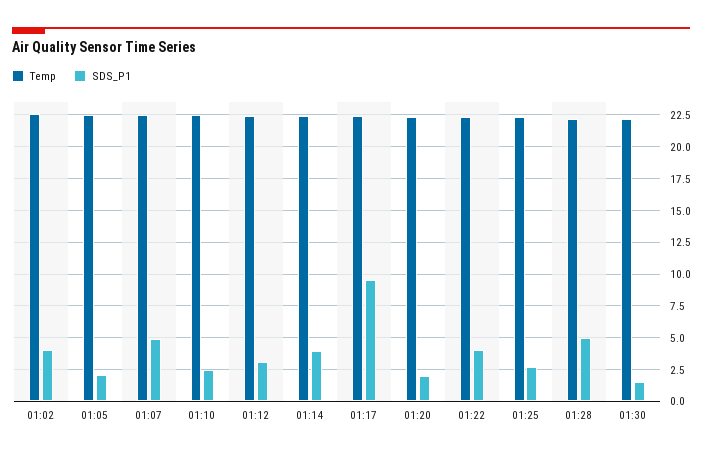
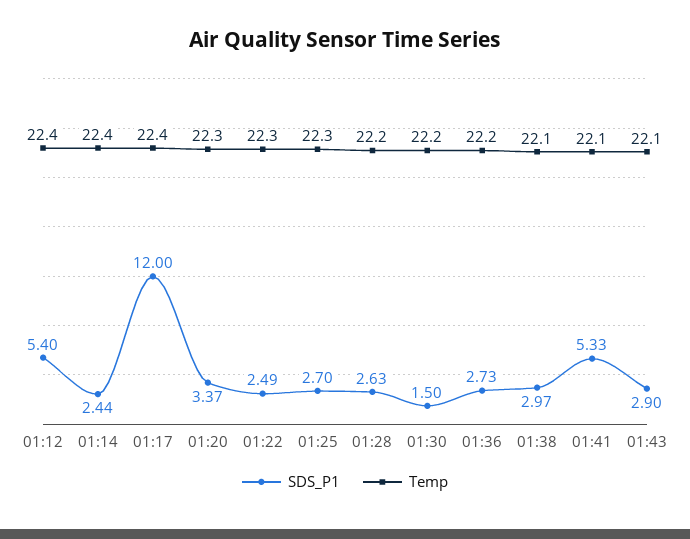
Temp, 01:02: 22.5 -> none
SDS_P1, 01:02: 4 -> none
Temp, 01:05: 22.5 -> none
SDS_P1, 01:05: 2 -> none
Temp, 01:07: 22.5 -> none
SDS_P1, 01:07: 5 -> none
Temp, 01:10: 22.5 -> none
SDS_P1, 01:10: 2.5 -> none
SDS_P1, 01:12: 3 -> 5.4
SDS_P1, 01:14: 4 -> 2.44
SDS_P1, 01:17: 9.5 -> 12
SDS_P1, 01:20: 2 -> 3.37
SDS_P1, 01:22: 4 -> 2.49
SDS_P1, 01:28: 5 -> 2.63
SDS_P1, 01:36: none -> 2.73
Temp, 01:36: none -> 22.2
SDS_P1, 01:38: none -> 2.97
Temp, 01:38: none -> 22.1
SDS_P1, 01:41: none -> 5.33
Temp, 01:41: none -> 22.1
SDS_P1, 01:43: none -> 2.9
Temp, 01:43: none -> 22.1

